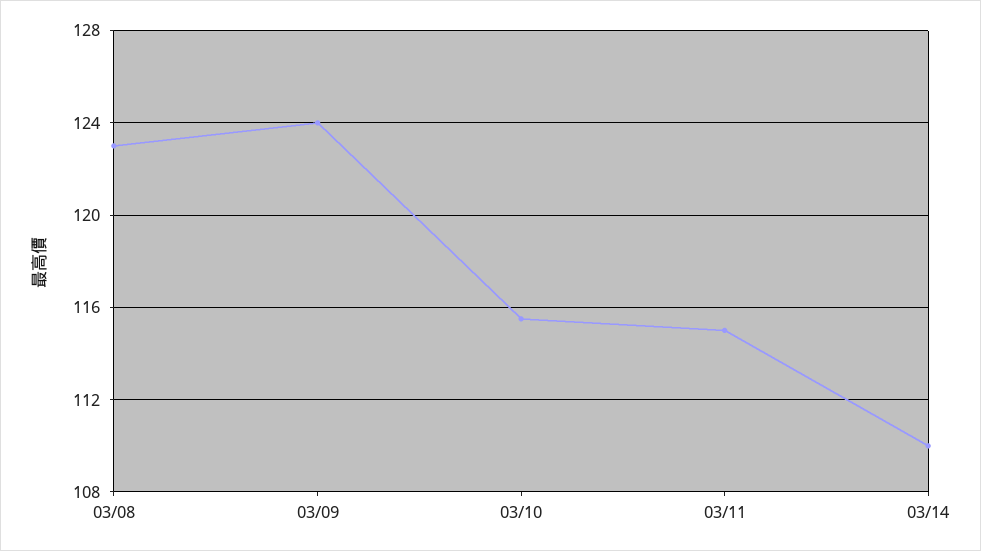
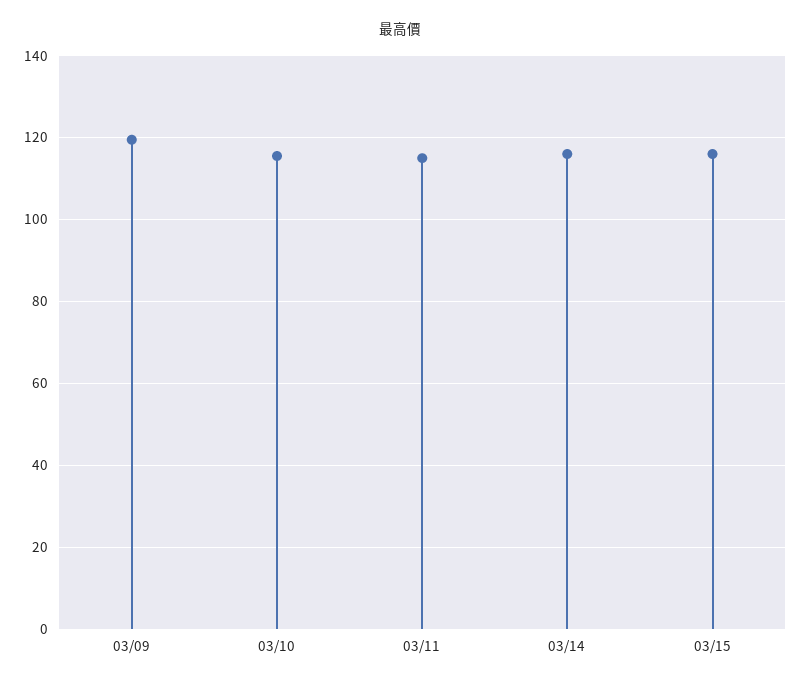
03/08: 123 -> none
03/09: 124 -> 120
03/14: 110 -> 116
03/15: none -> 116

